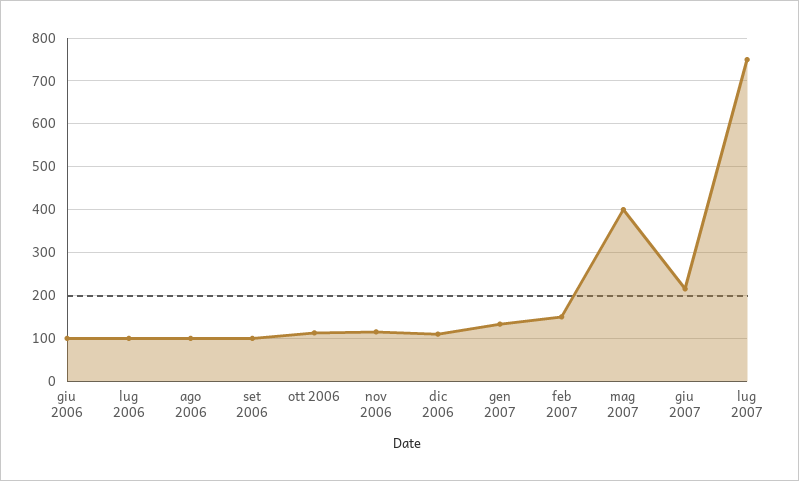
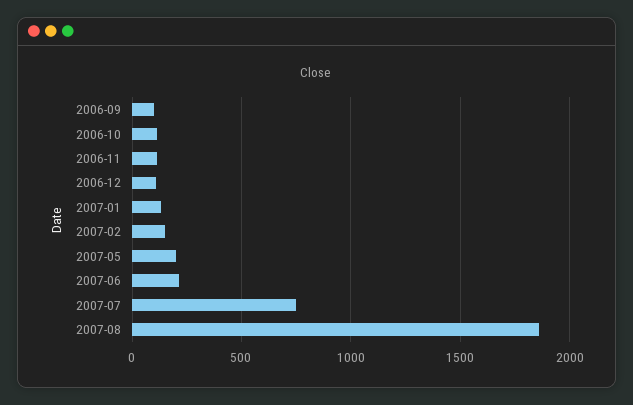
giu 2006: 100 -> none
lug 2006: 100 -> none
ago 2006: 100 -> none
mag 2007: 400 -> 200
2007-08: none -> 1850

